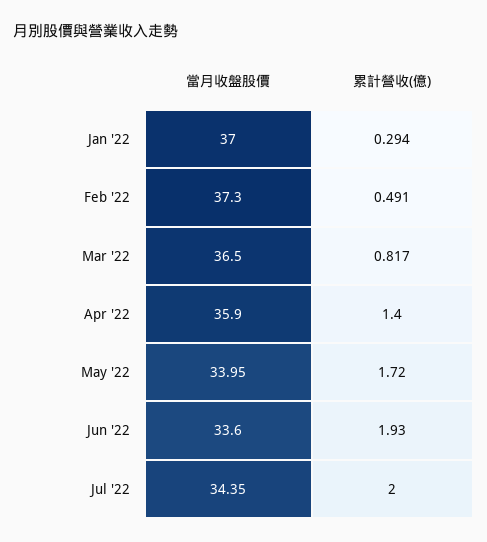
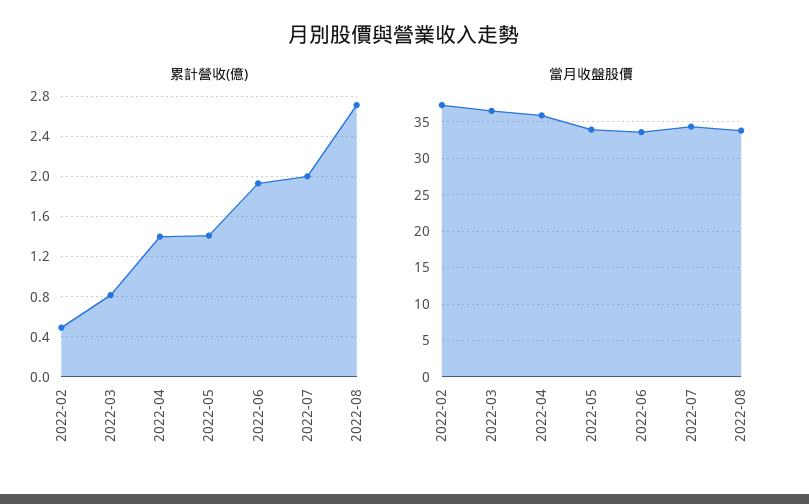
當月收盤股價, Jan '22: 37 -> none
累計營收(億), Jan '22: 0.294 -> none
累計營收(億), May '22: 1.72 -> 1.4
累計營收(億), 2022-08: none -> 2.7
當月收盤股價, 2022-08: none -> 34

